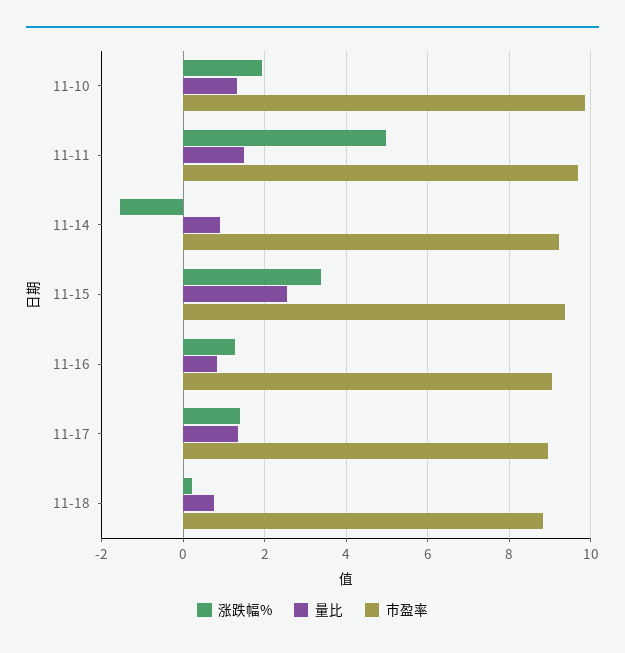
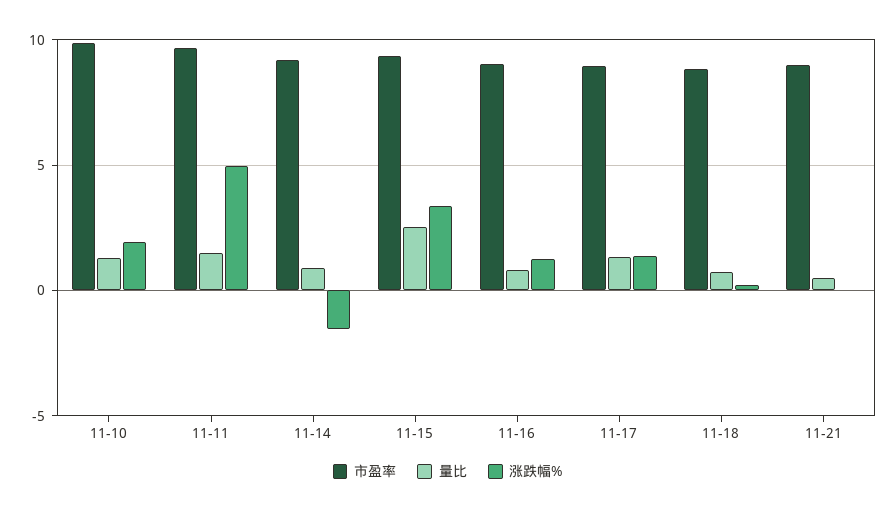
市盈率, 11-21: none -> 9
量比, 11-21: none -> 0.5
涨跌幅%, 11-21: none -> 0

